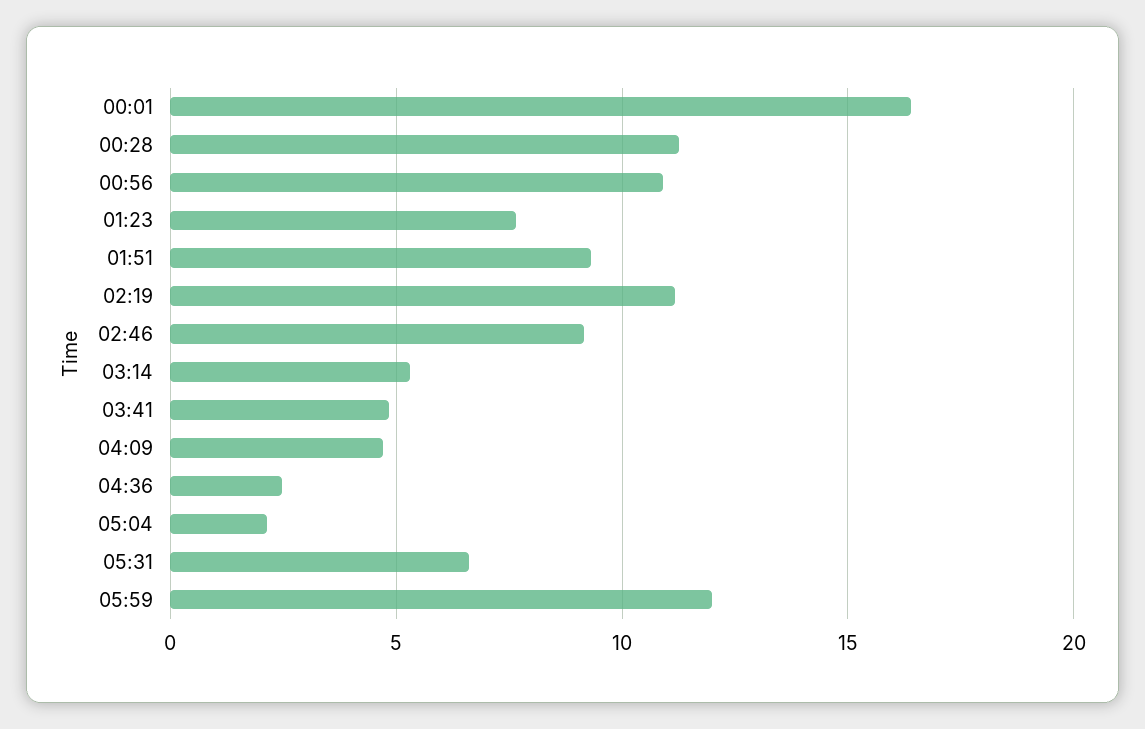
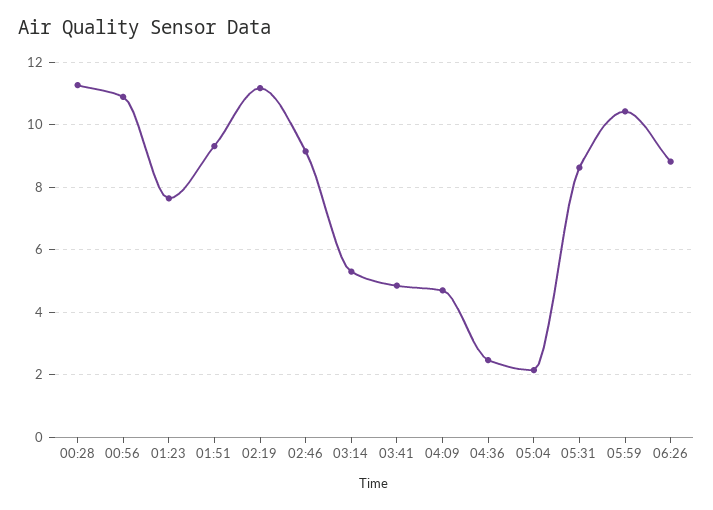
00:01: 16.5 -> none
05:31: 6.5 -> 8.6
05:59: 12 -> 10.4
06:26: none -> 8.8

